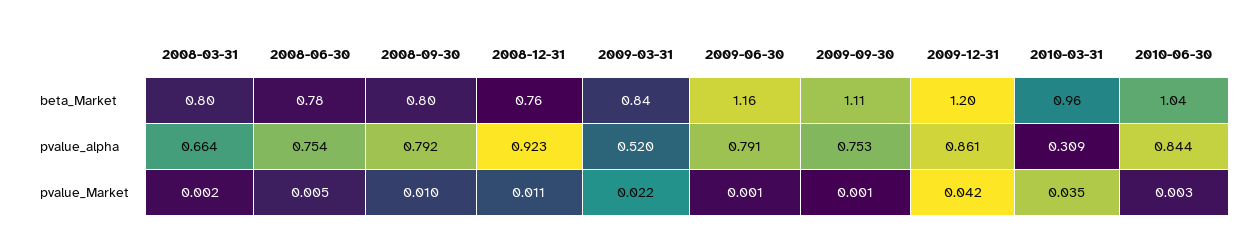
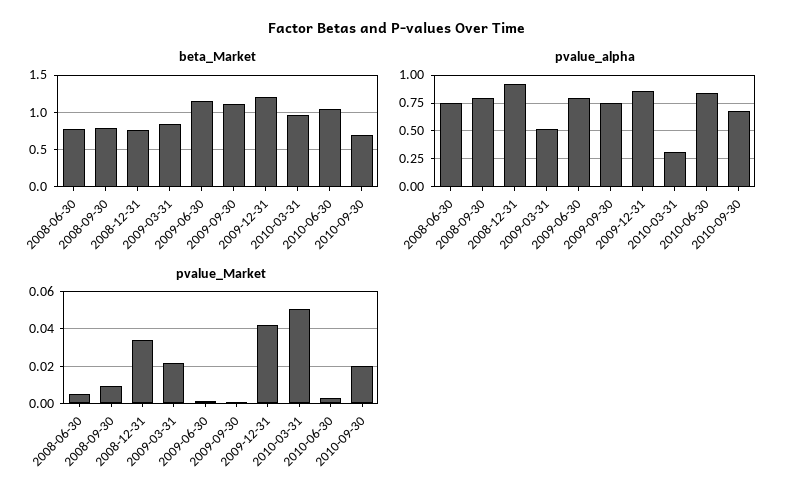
beta_Market, 2008-03-31: 0.8 -> none
pvalue_alpha, 2008-03-31: 0.664 -> none
pvalue_Market, 2008-03-31: 0.002 -> none
pvalue_Market, 2008-12-31: 0.011 -> 0.035
pvalue_Market, 2010-03-31: 0.035 -> 0.05
beta_Market, 2010-09-30: none -> 0.7
pvalue_alpha, 2010-09-30: none -> 0.75
pvalue_Market, 2010-09-30: none -> 0.02

